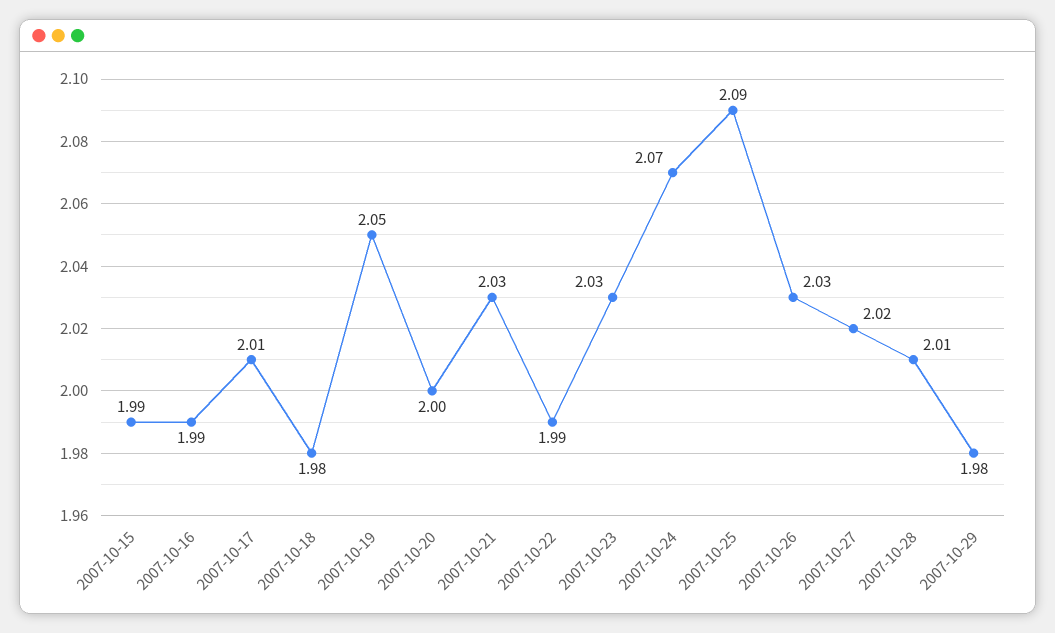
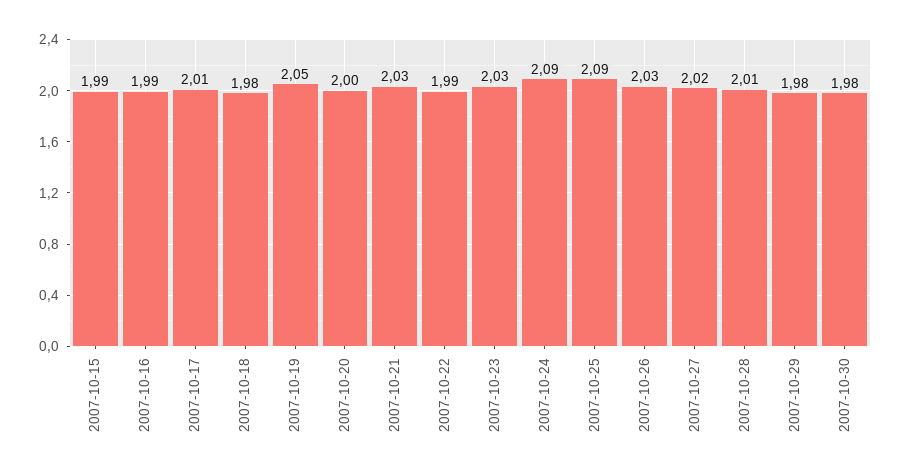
2007-10-24: 2.07 -> 2.09
2007-10-30: none -> 1.98

